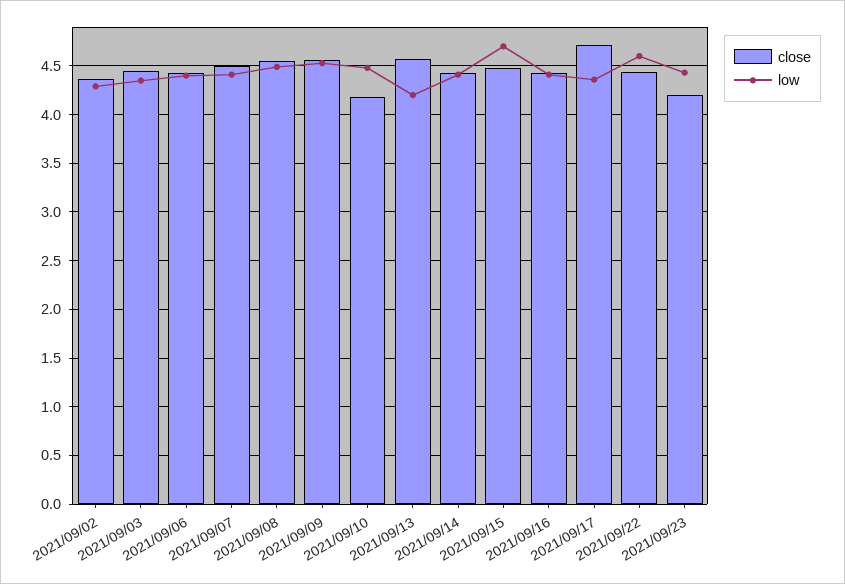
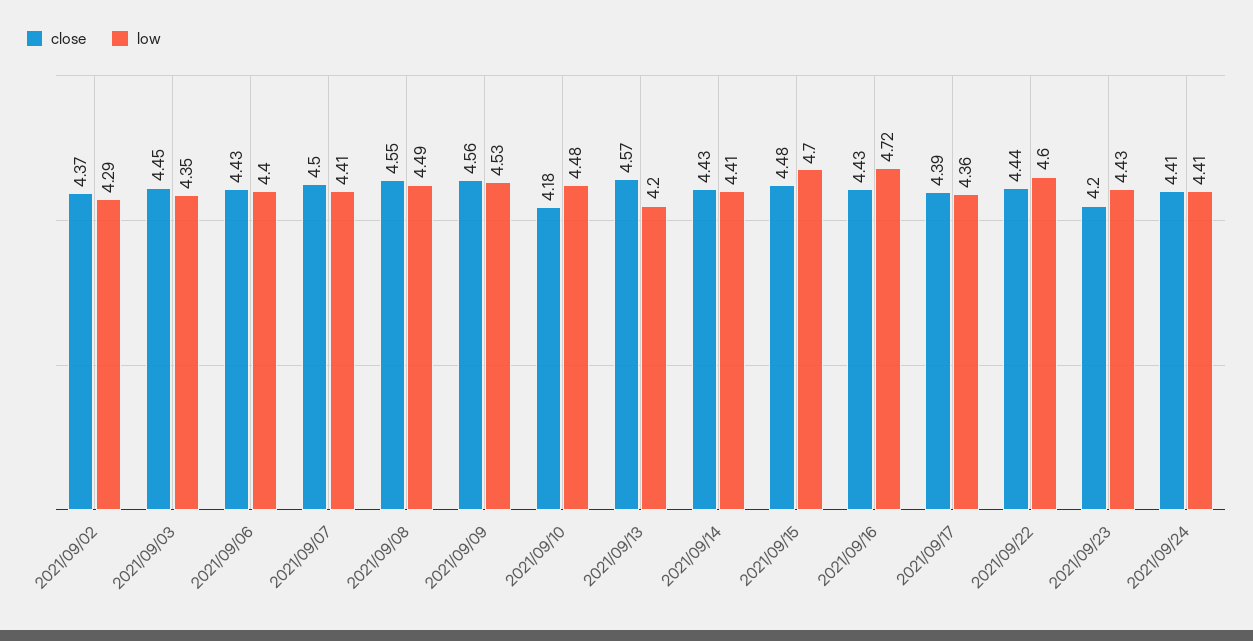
low, 2021/09/16: 4.4 -> 4.72
close, 2021/09/17: 4.7 -> 4.39
close, 2021/09/24: none -> 4.41
low, 2021/09/24: none -> 4.41

